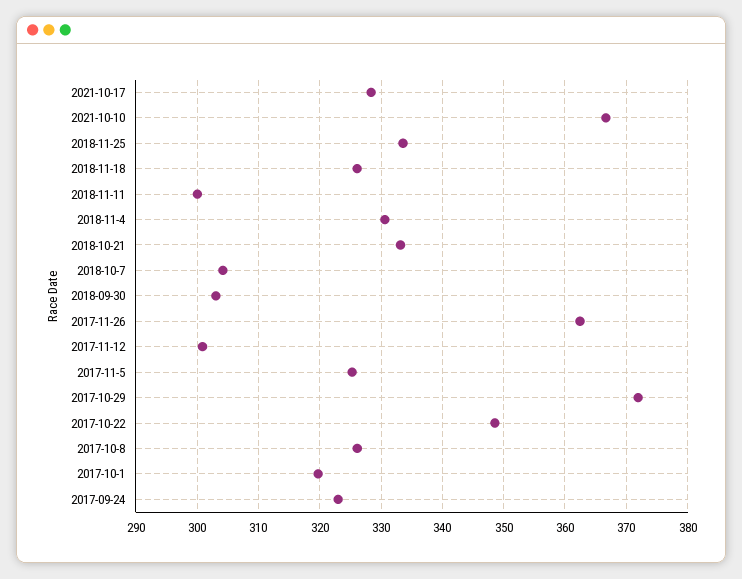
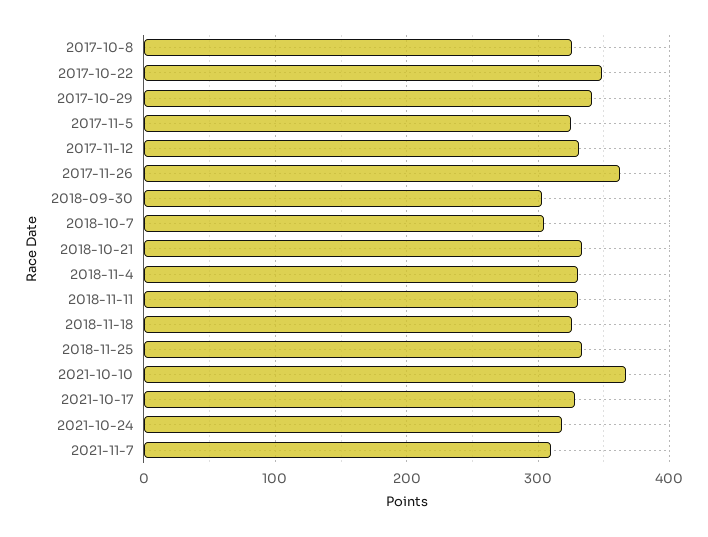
2018-11-11: 300 -> 330
2017-11-12: 301 -> 330
2017-10-29: 372 -> 340
2017-10-1: 320 -> none
2017-09-24: 323 -> none
2021-10-24: none -> 320
2021-11-7: none -> 310

